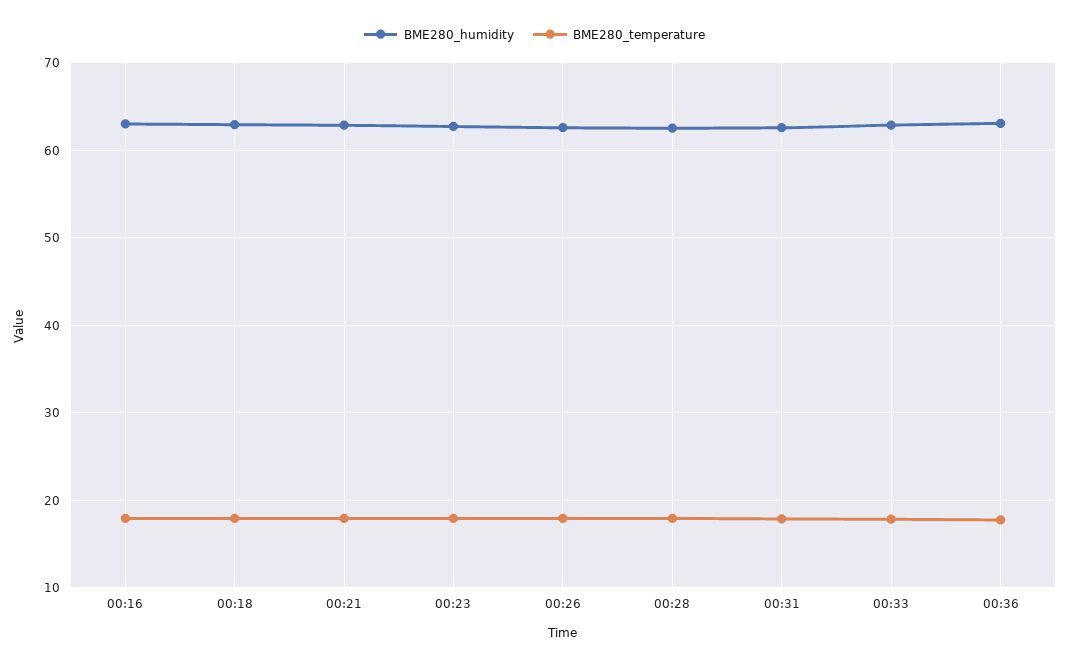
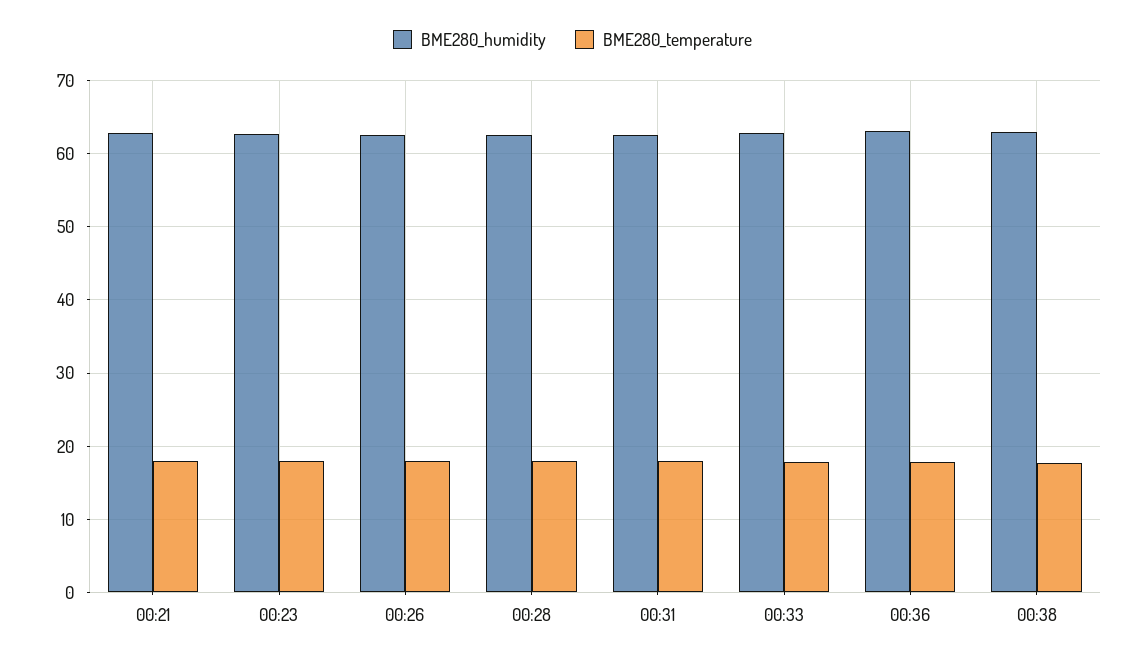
BME280_humidity, 00:16: 63 -> none
BME280_temperature, 00:16: 18 -> none
BME280_humidity, 00:18: 63 -> none
BME280_temperature, 00:18: 18 -> none
BME280_humidity, 00:38: none -> 63
BME280_temperature, 00:38: none -> 18

